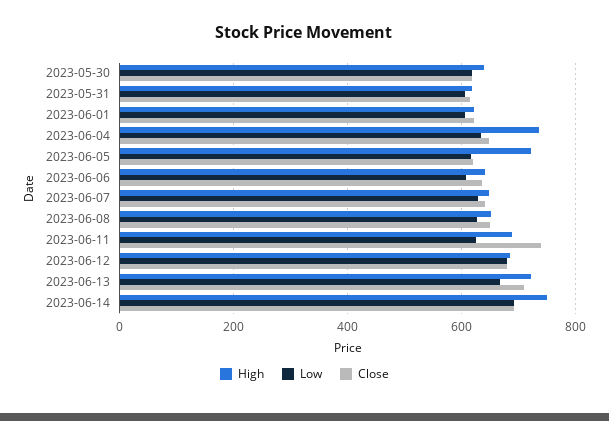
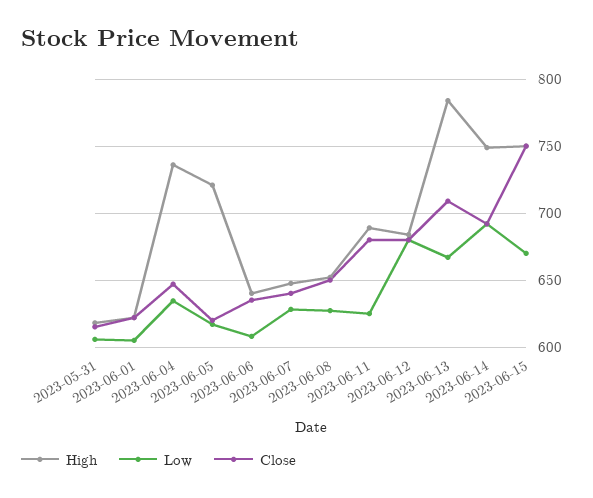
High, 2023-05-30: 640 -> none
Low, 2023-05-30: 620 -> none
Close, 2023-05-30: 620 -> none
Close, 2023-06-11: 740 -> 680
High, 2023-06-13: 720 -> 785
High, 2023-06-15: none -> 750
Low, 2023-06-15: none -> 670
Close, 2023-06-15: none -> 750

